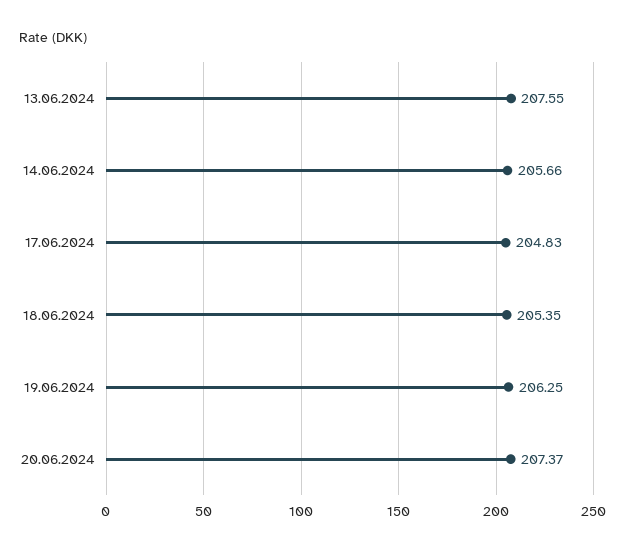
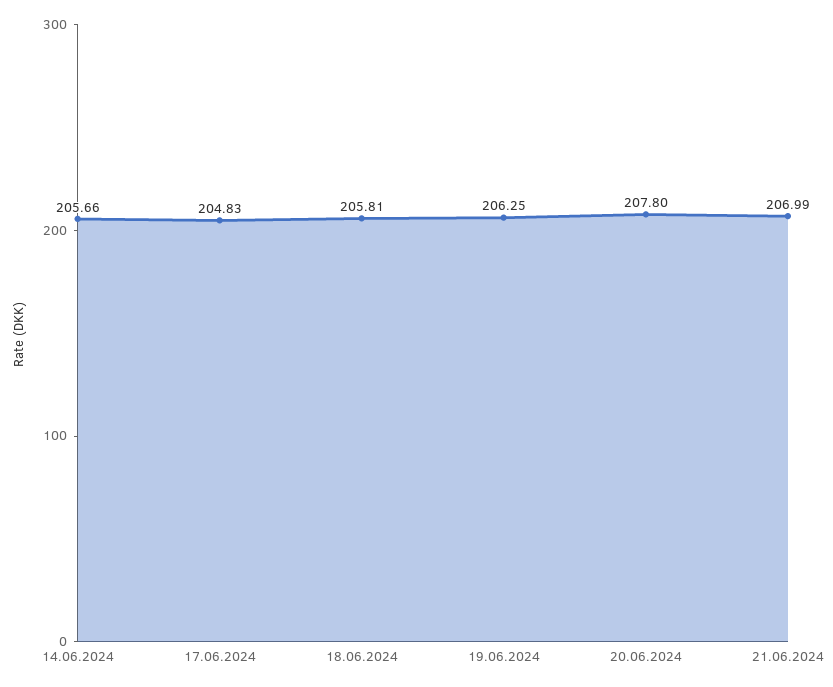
13.06.2024: 207.55 -> none
18.06.2024: 205.35 -> 205.81
20.06.2024: 207.37 -> 207.8
21.06.2024: none -> 206.99

